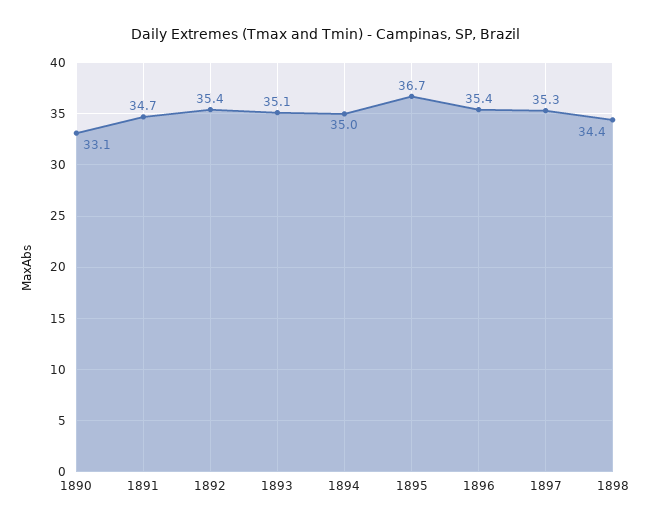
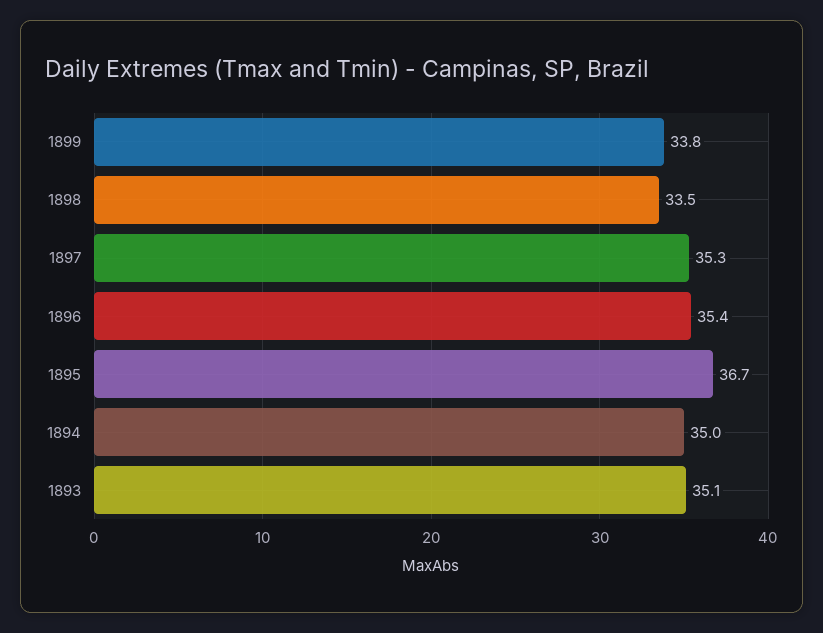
1890: 33.1 -> none
1891: 34.7 -> none
1892: 35.4 -> none
1898: 34.4 -> 33.5
1899: none -> 33.8

